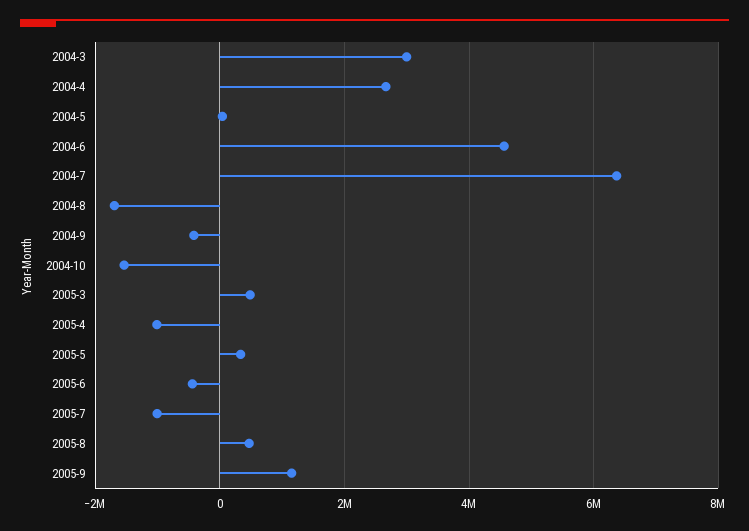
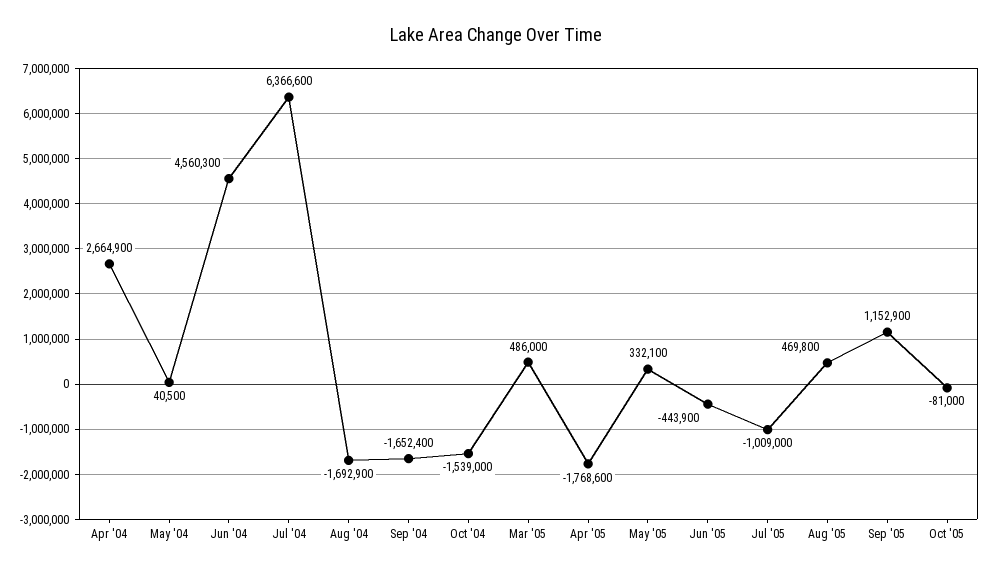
2004-3: 3000000 -> none
2004-9: -400000 -> -1652400
2005-4: -1000000 -> -1768600
Oct '05: none -> -81000

